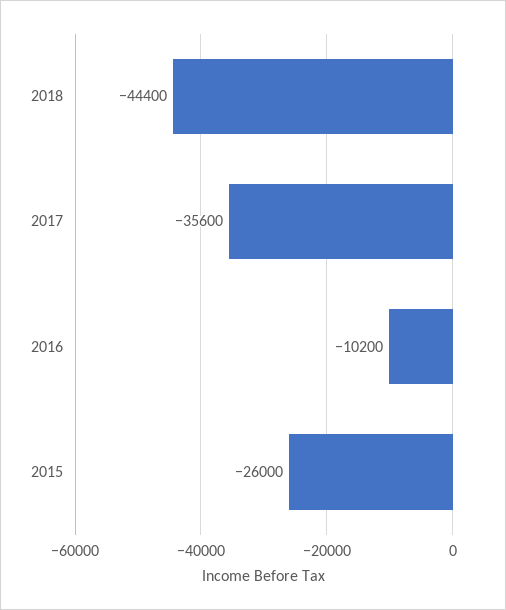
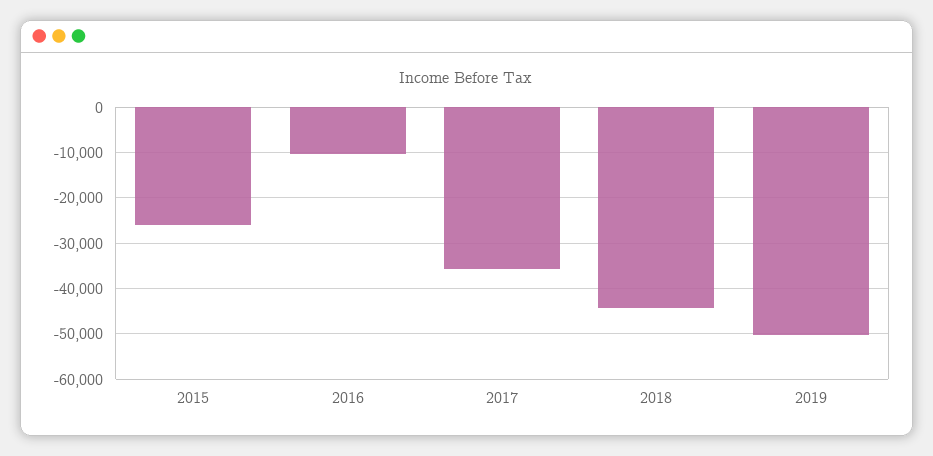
2019: none -> -50000

